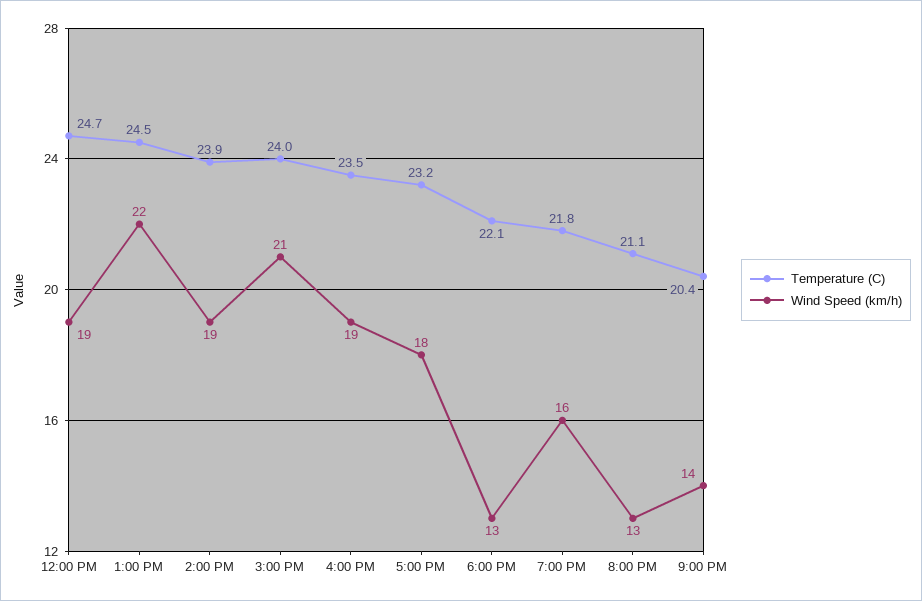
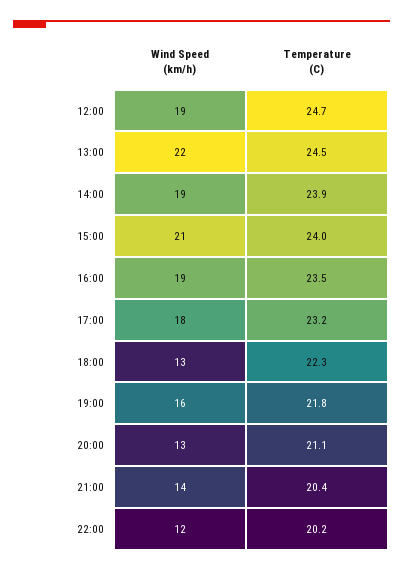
Temperature (C), 6:00 PM: 22.1 -> 22.3
Wind Speed (km/h), 22:00: none -> 12
Temperature (C), 22:00: none -> 20.2

